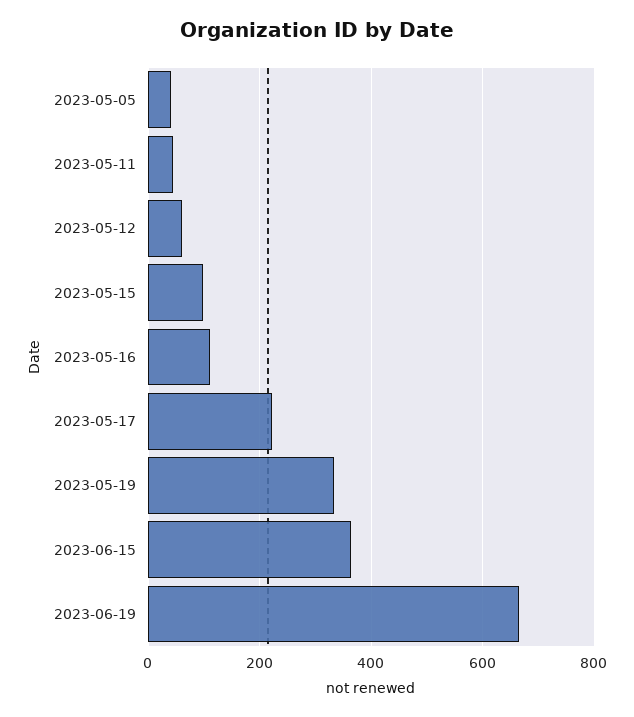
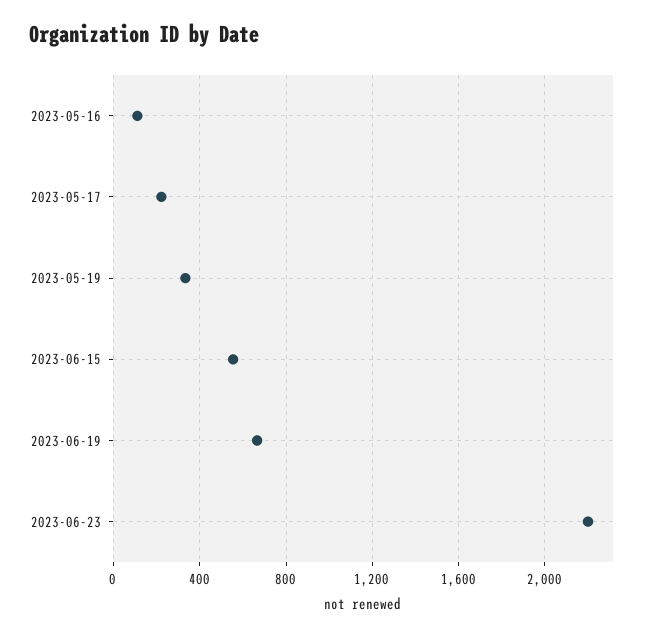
2023-05-05: 40 -> none
2023-05-11: 40 -> none
2023-05-12: 60 -> none
2023-05-15: 100 -> none
2023-06-15: 360 -> 550
2023-06-23: none -> 2200

